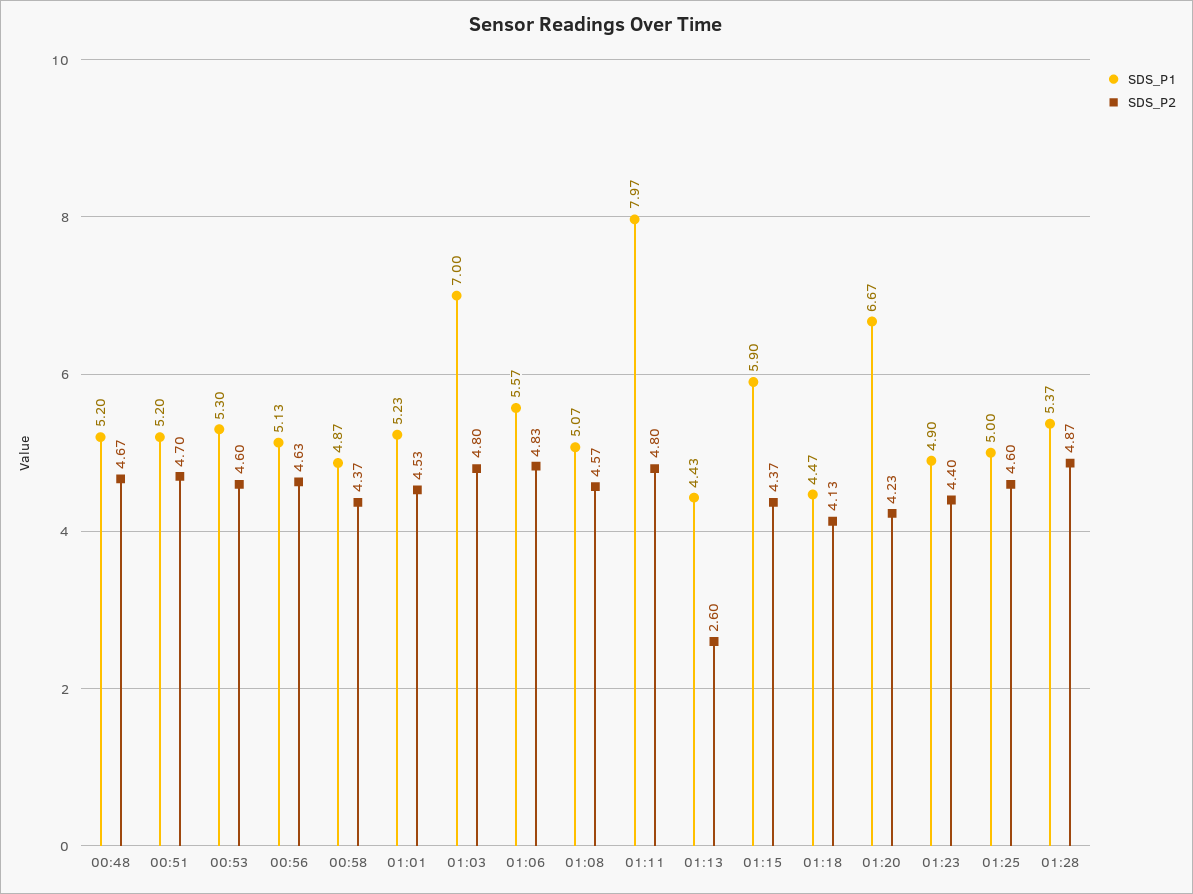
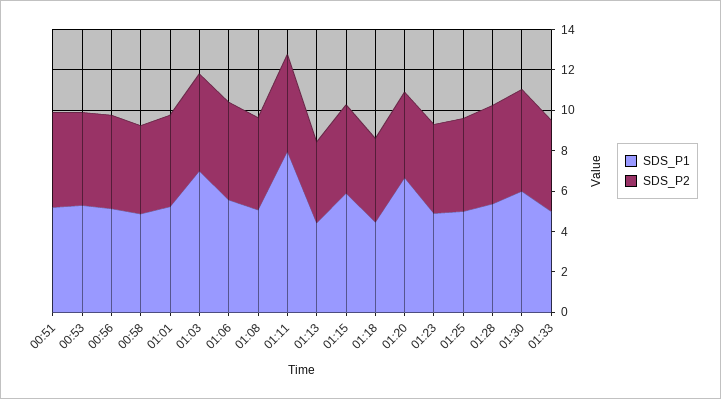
SDS_P1, 00:48: 5.2 -> none
SDS_P2, 00:48: 4.67 -> none
SDS_P2, 01:13: 2.6 -> 4
SDS_P1, 01:30: none -> 6
SDS_P2, 01:30: none -> 5
SDS_P1, 01:33: none -> 5
SDS_P2, 01:33: none -> 4.5

